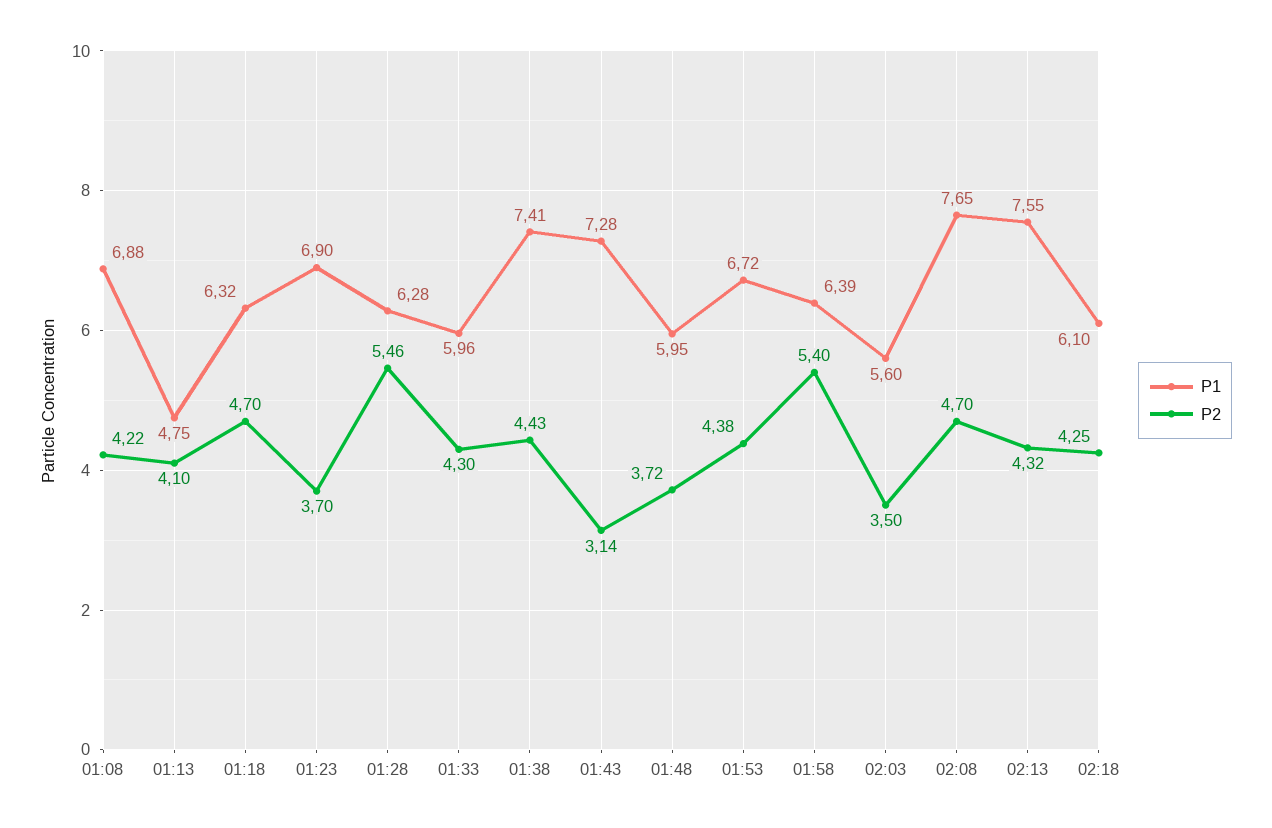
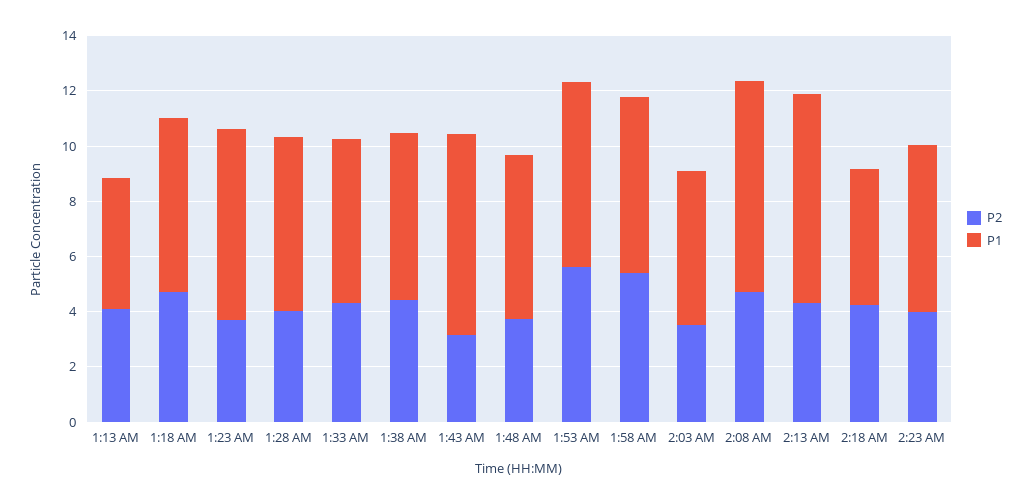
P1, 01:08: 6.88 -> none
P2, 01:08: 4.22 -> none
P2, 01:28: 5.46 -> 4
P1, 01:38: 7.41 -> 6
P2, 01:53: 4.38 -> 5.5
P1, 02:18: 6.1 -> 5
P2, 2:23 AM: none -> 4
P1, 2:23 AM: none -> 6

